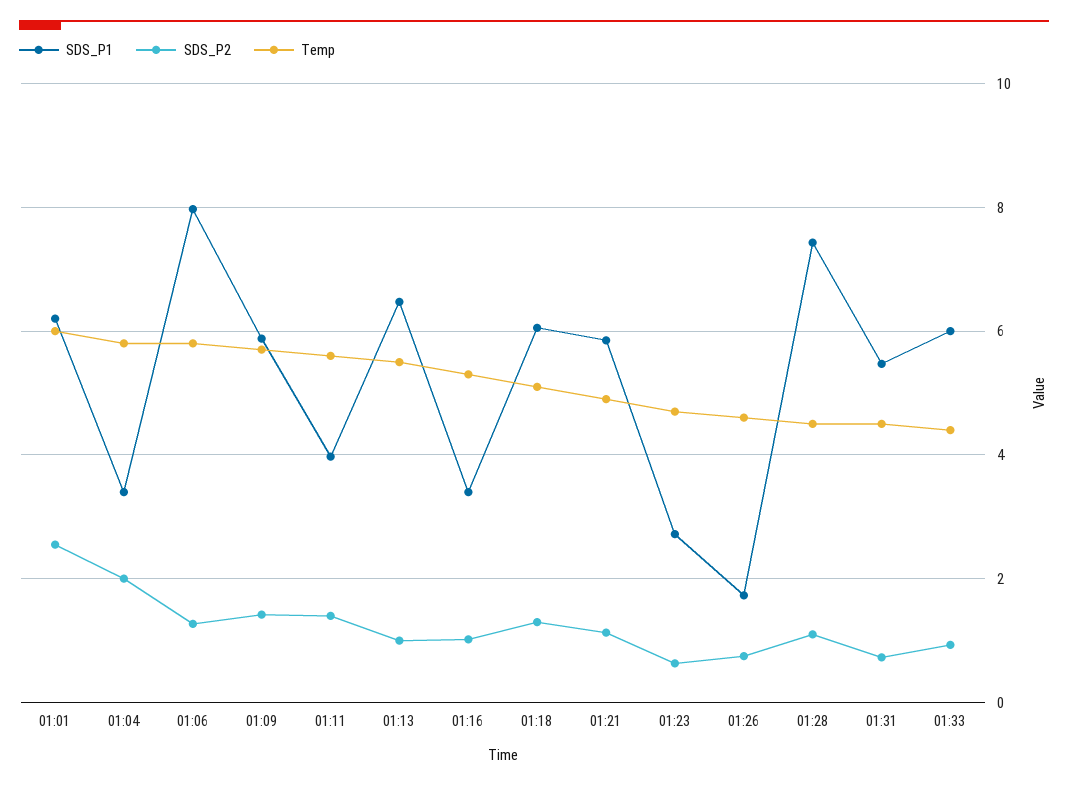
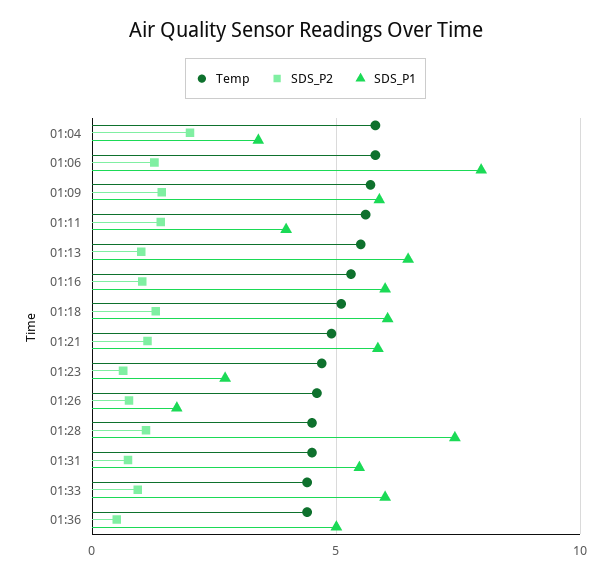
SDS_P1, 01:01: 6.2 -> none
SDS_P2, 01:01: 2.6 -> none
Temp, 01:01: 6 -> none
SDS_P1, 01:16: 3.4 -> 6
Temp, 01:36: none -> 4.5
SDS_P2, 01:36: none -> 0.5
SDS_P1, 01:36: none -> 5

